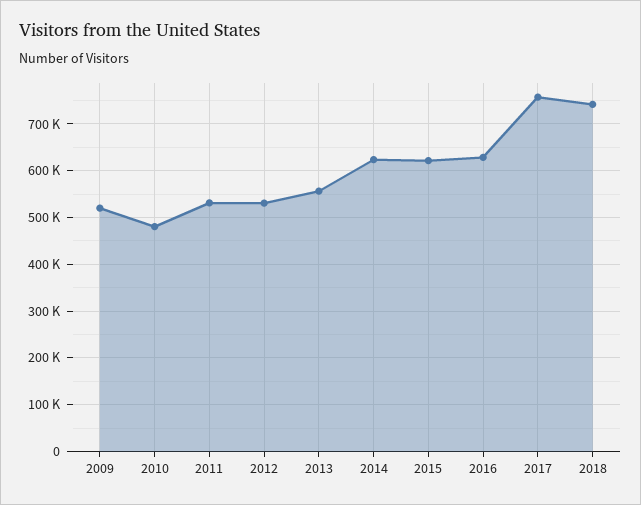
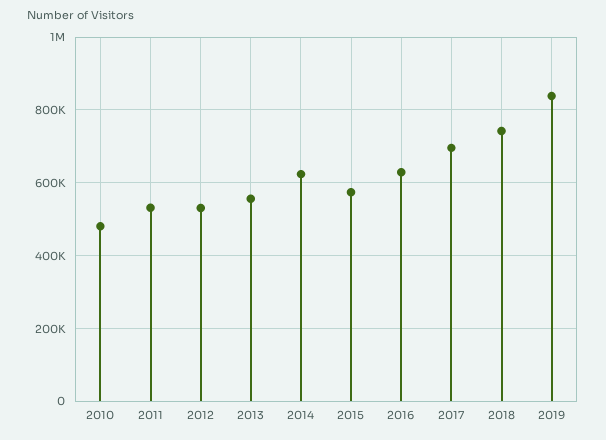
2009: 520000 -> none
2015: 620000 -> 580000
2017: 760000 -> 700000
2019: none -> 840000

